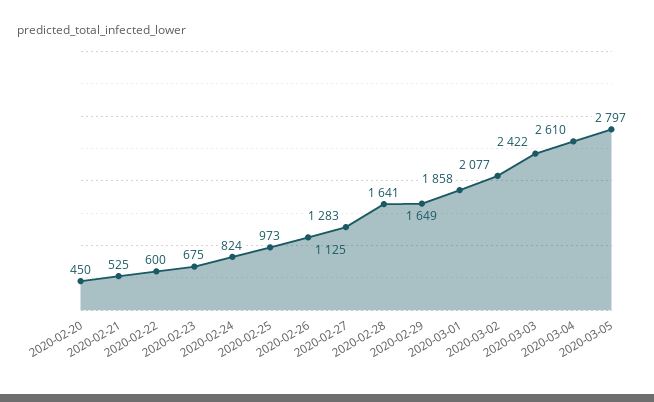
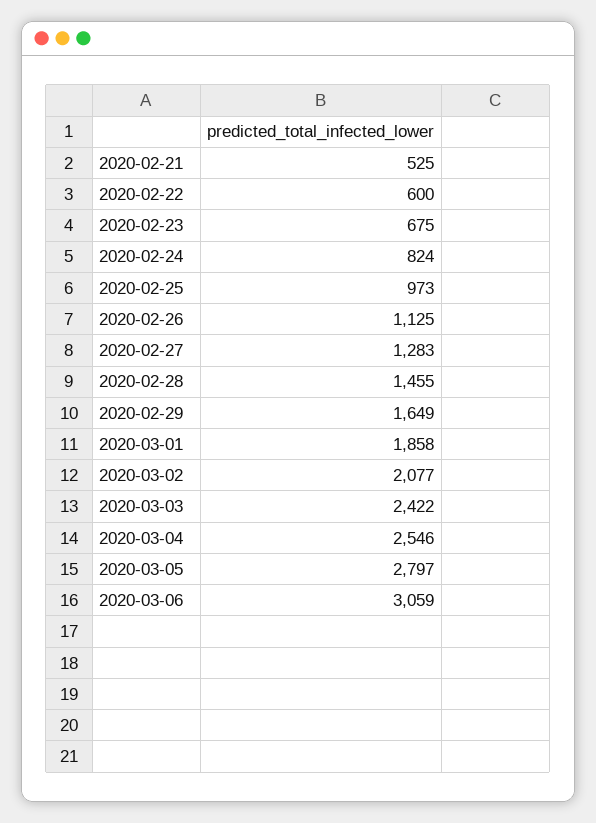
2020-02-20: 450 -> none
2020-02-28: 1641 -> 1455
2020-03-04: 2610 -> 2546
2020-03-06: none -> 3059

